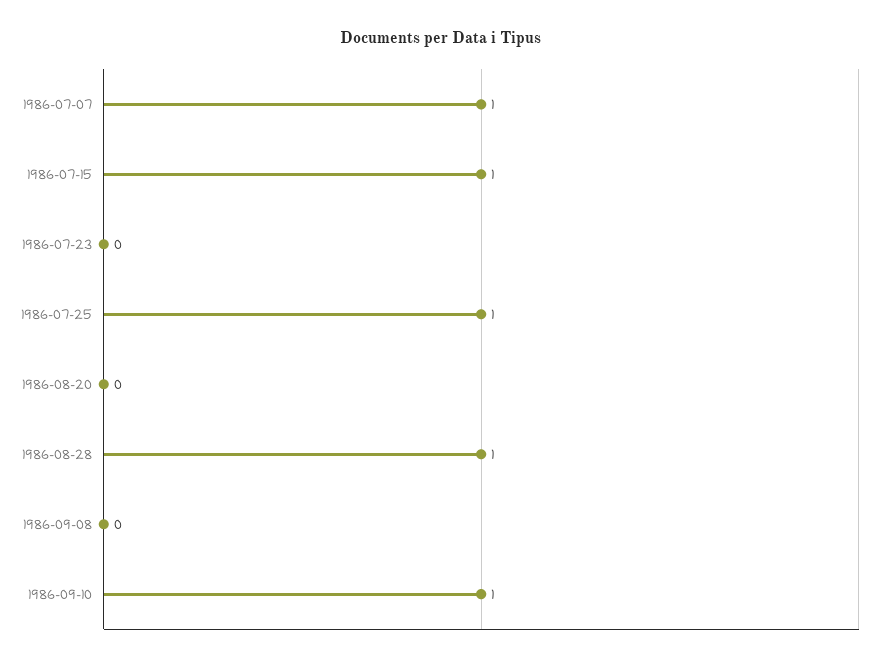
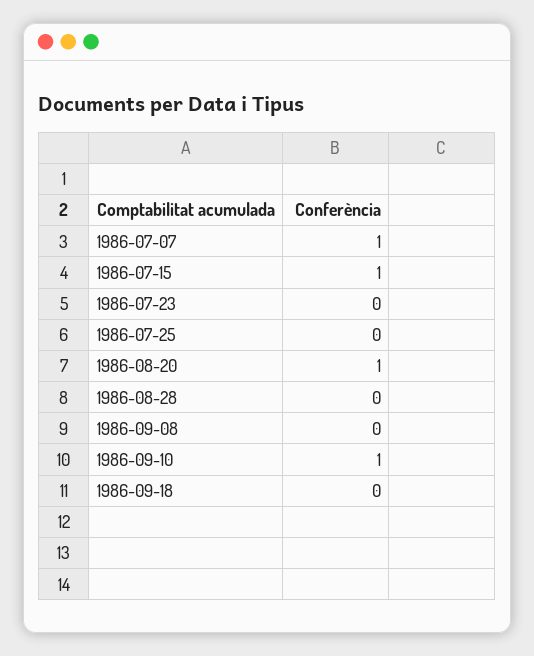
1986-07-25: 1 -> 0
1986-08-20: 0 -> 1
1986-08-28: 1 -> 0
1986-09-18: none -> 0

